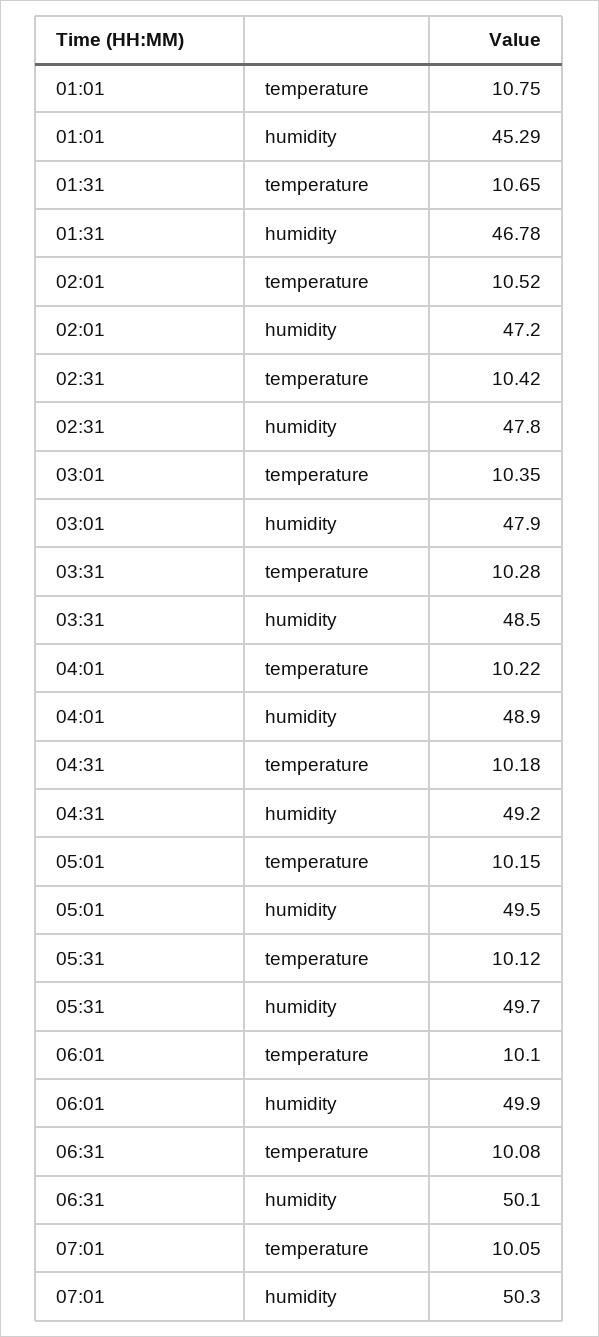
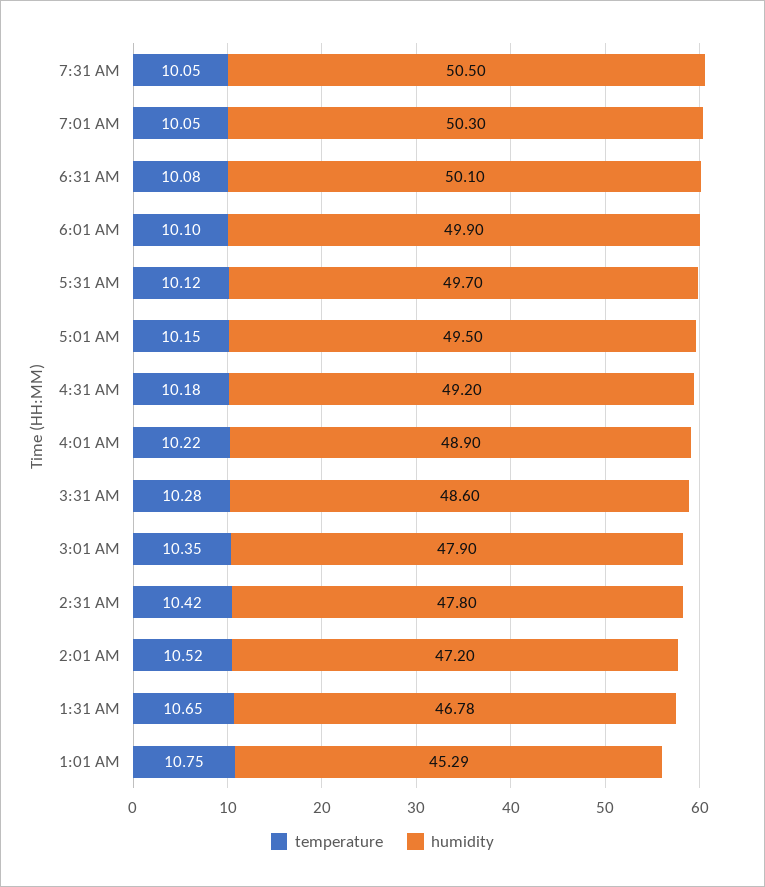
humidity, 03:31: 48.5 -> 48.6
temperature, 7:31 AM: none -> 10.05
humidity, 7:31 AM: none -> 50.5

